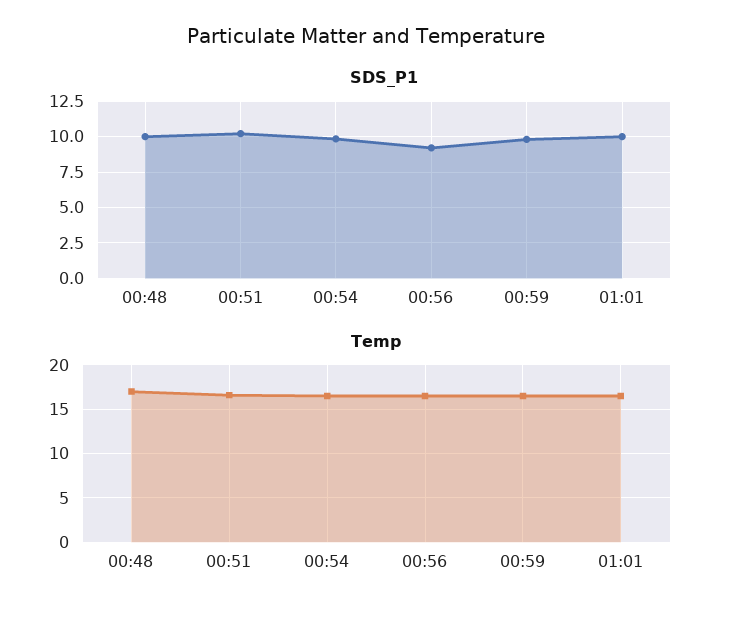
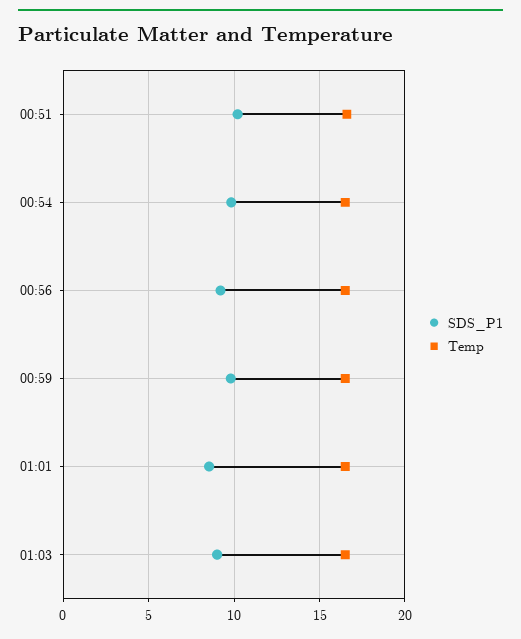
SDS_P1, 00:48: 10 -> none
SDS_P1, 01:01: 10 -> 8.5
Temp, 00:48: 17 -> none
SDS_P1, 01:03: none -> 9
Temp, 01:03: none -> 16.5

